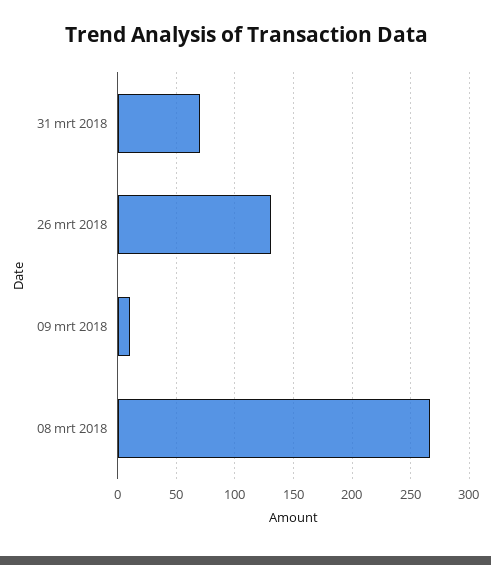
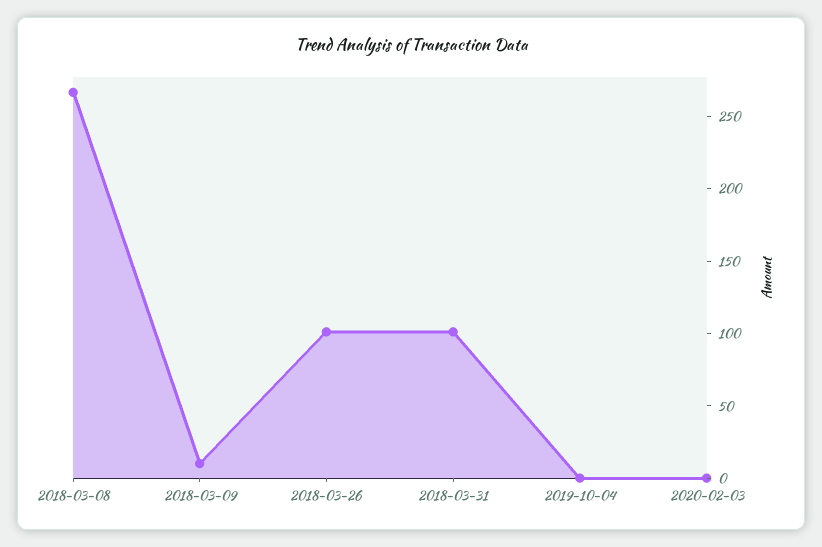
31 mrt 2018: 70 -> 100
26 mrt 2018: 130 -> 100
2019-10-04: none -> 0
2020-02-03: none -> 0

